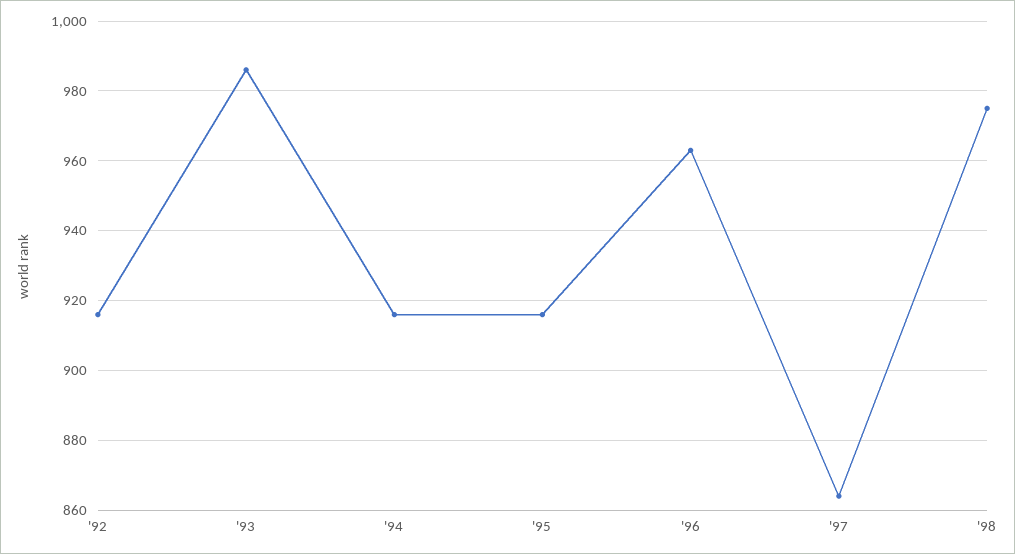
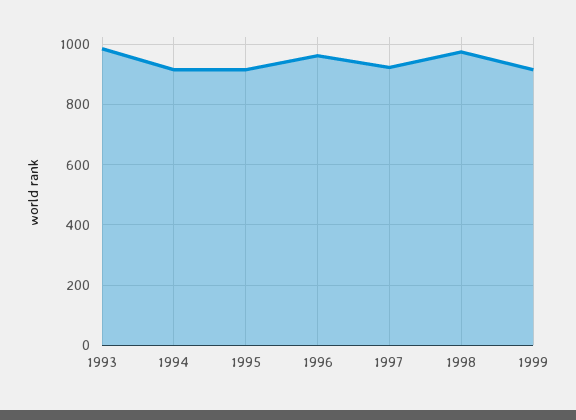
'92: 915 -> none
'97: 865 -> 920
1999: none -> 920

